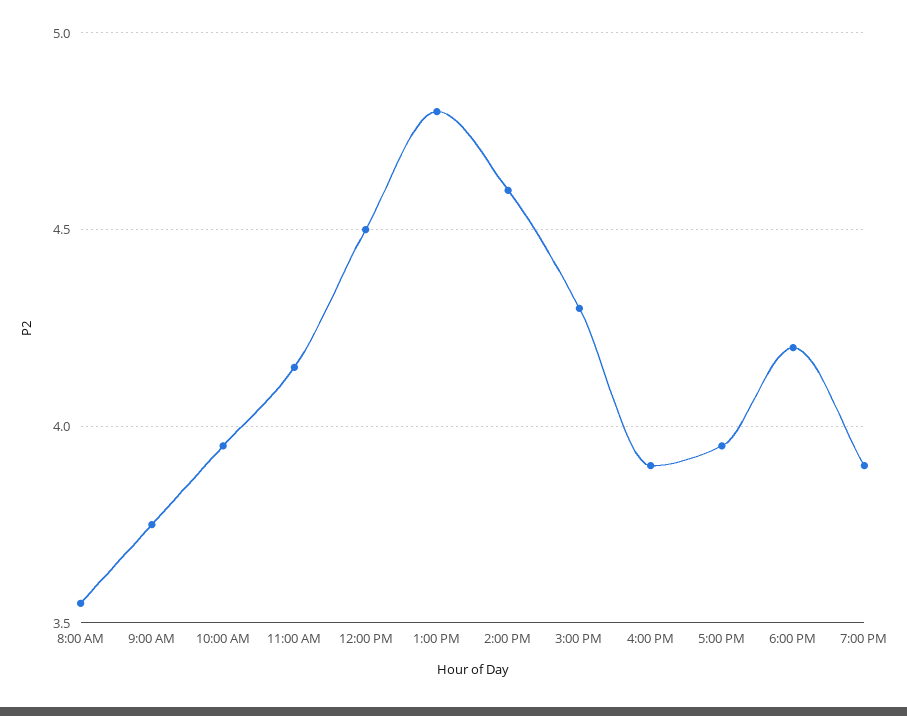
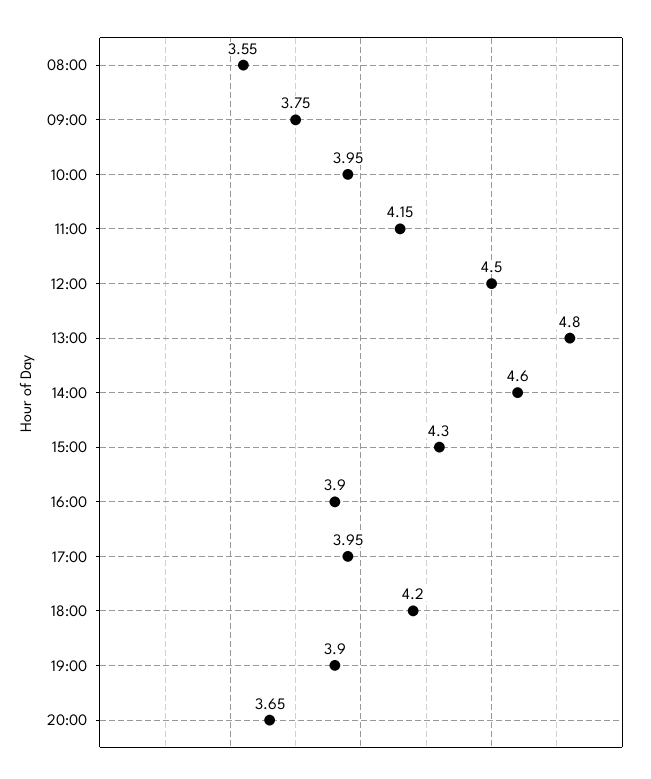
20:00: none -> 3.65

